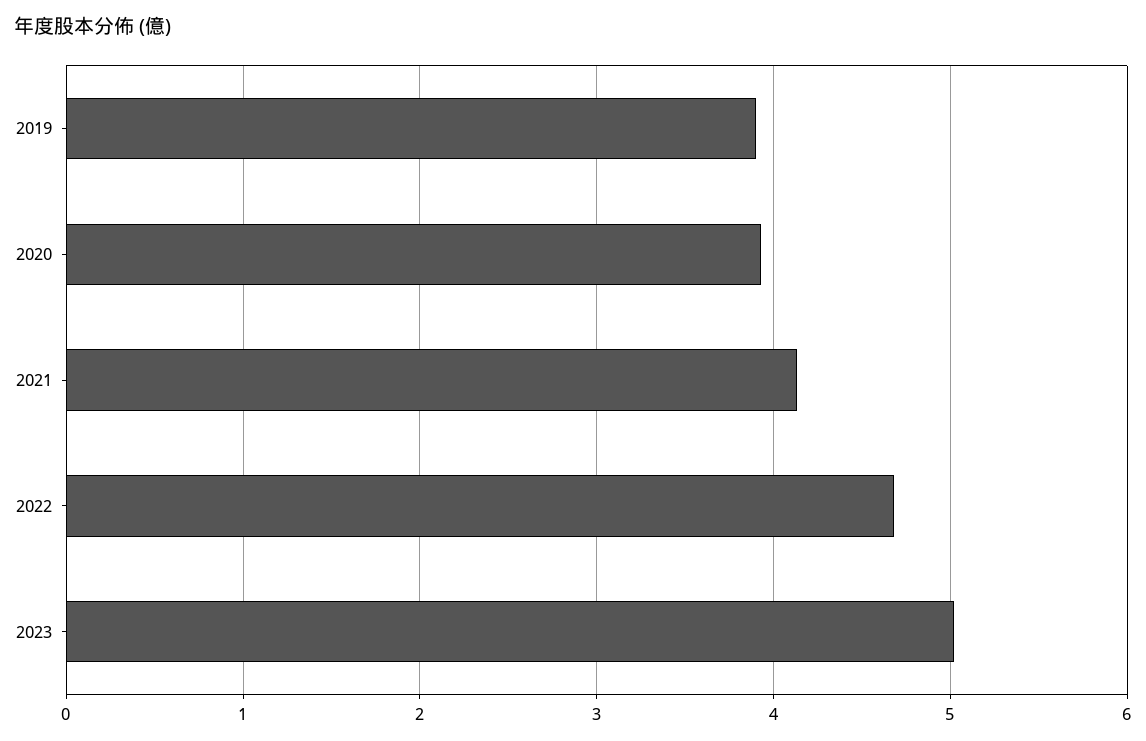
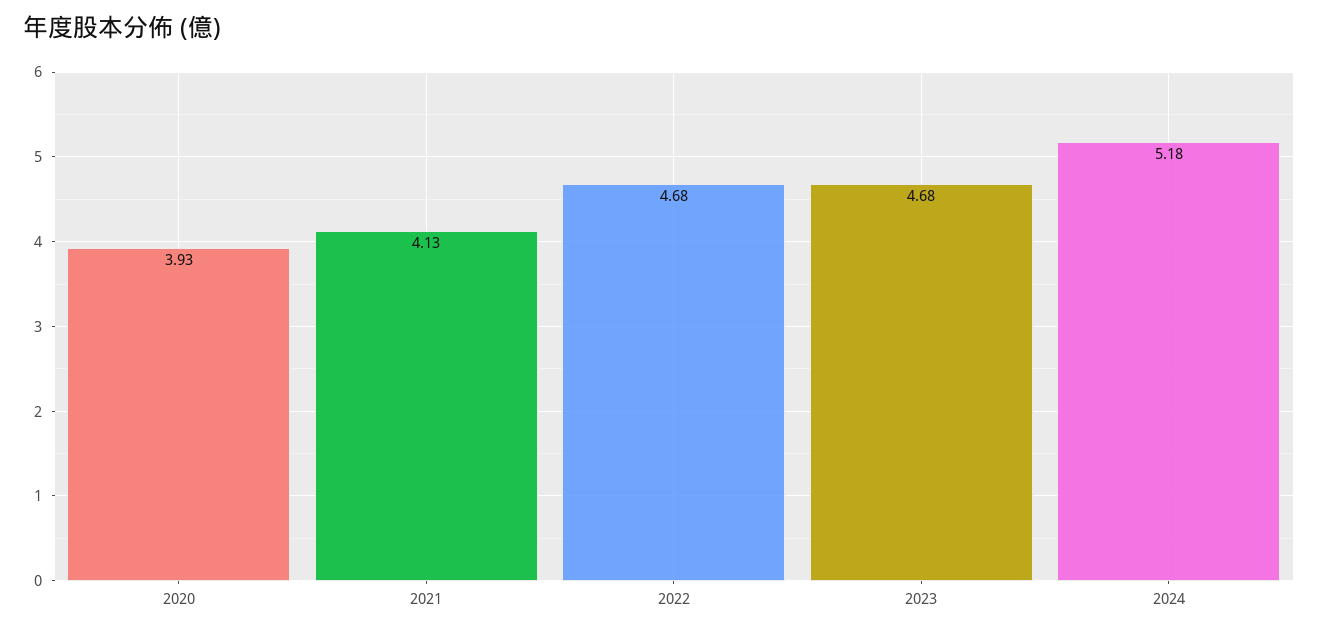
2019: 3.9 -> none
2023: 5 -> 4.68
2024: none -> 5.18

